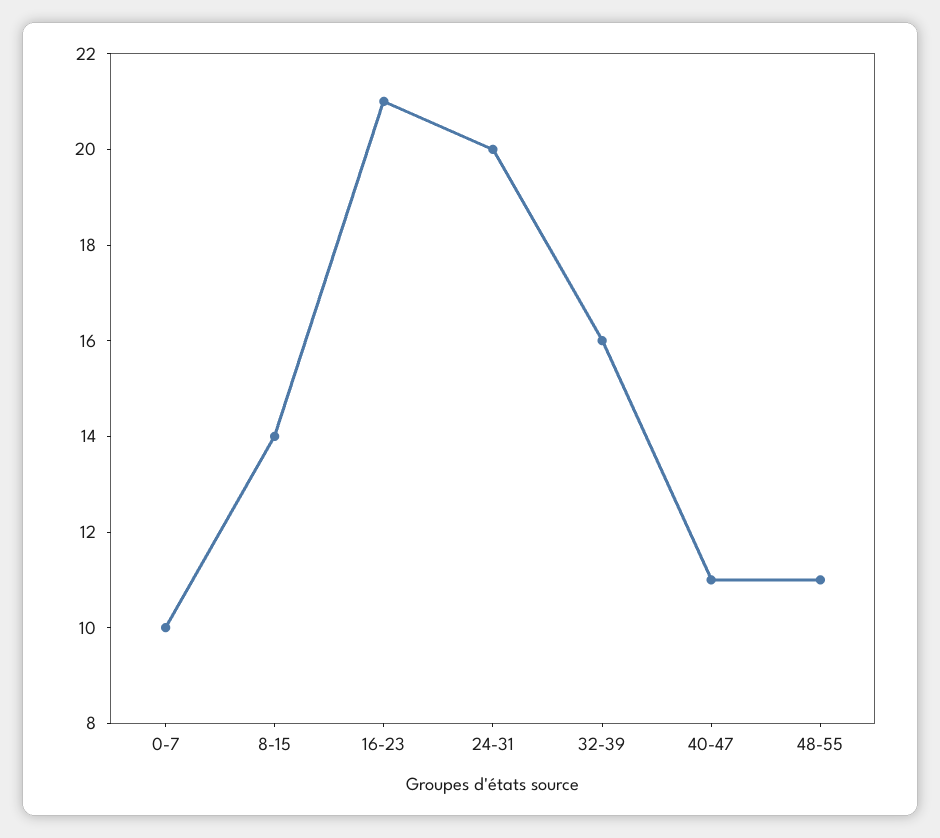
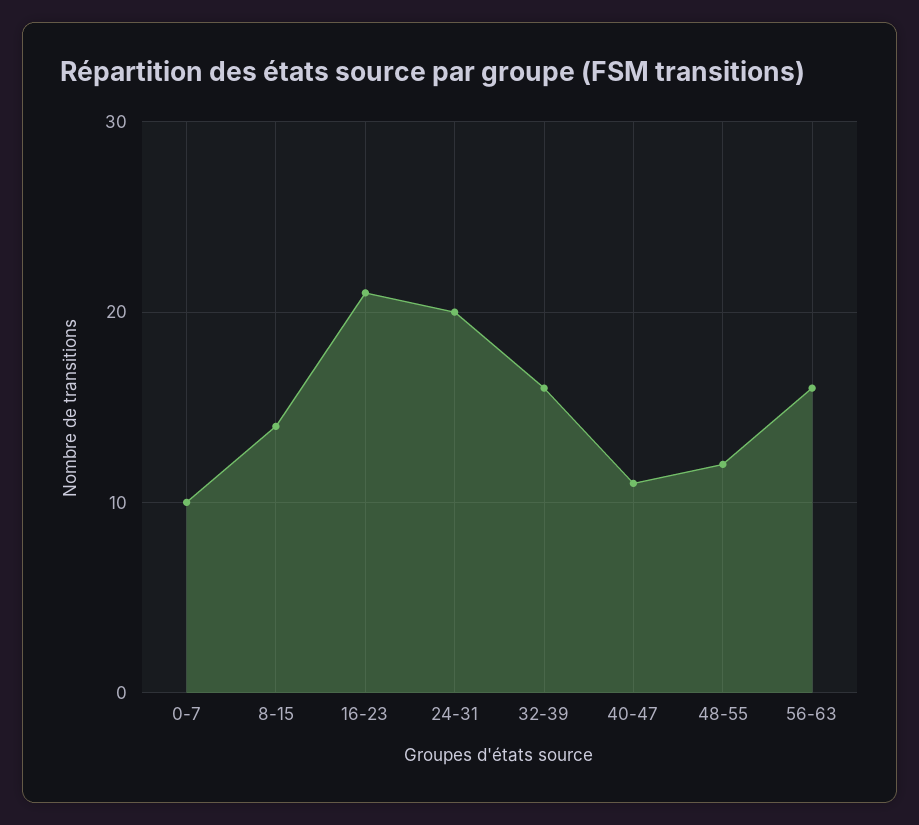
48-55: 11 -> 12
56-63: none -> 16

